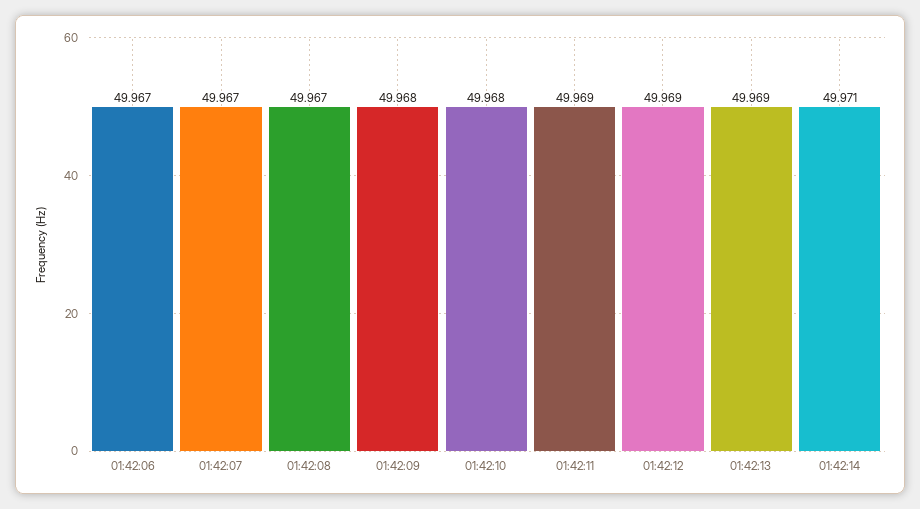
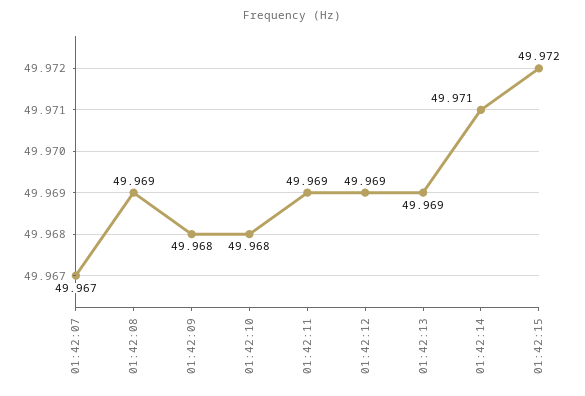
01:42:06: 49.967 -> none
01:42:08: 49.967 -> 49.969
01:42:15: none -> 49.972

